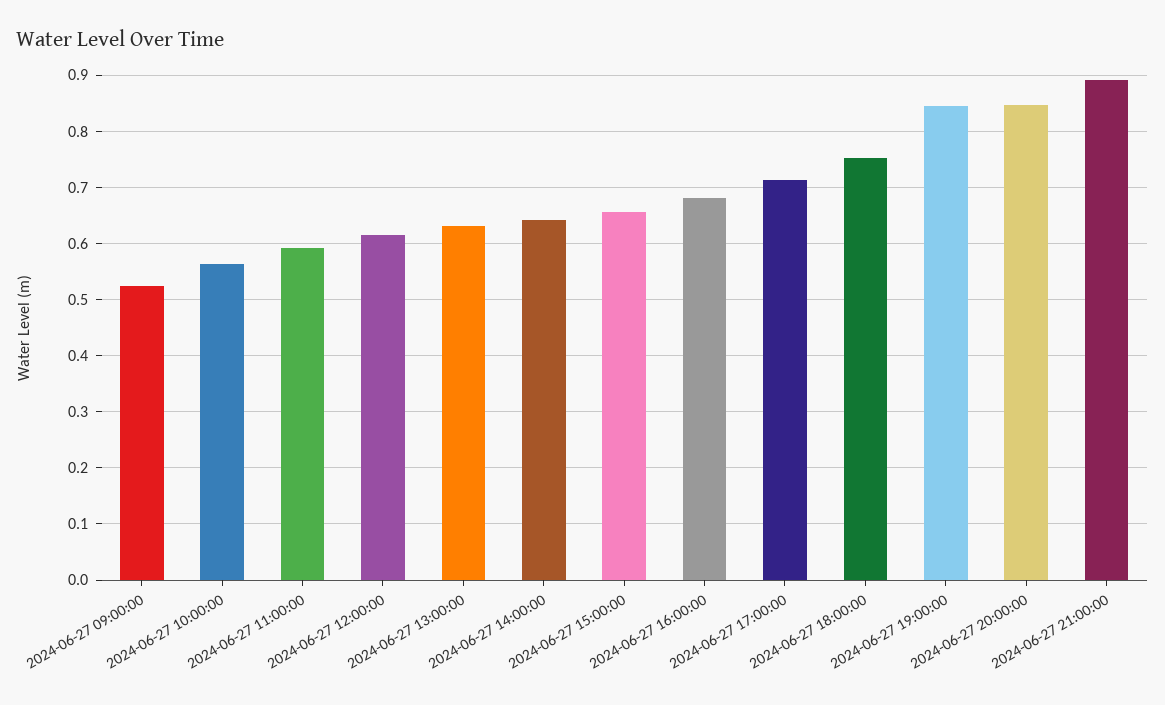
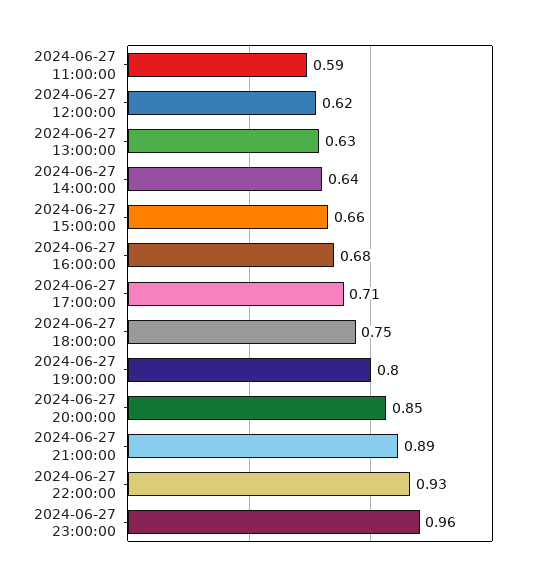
2024-06-27 09:00:00: 0.52 -> none
2024-06-27 10:00:00: 0.56 -> none
2024-06-27 19:00:00: 0.84 -> 0.8
2024-06-27 22:00:00: none -> 0.93
2024-06-27 23:00:00: none -> 0.96

